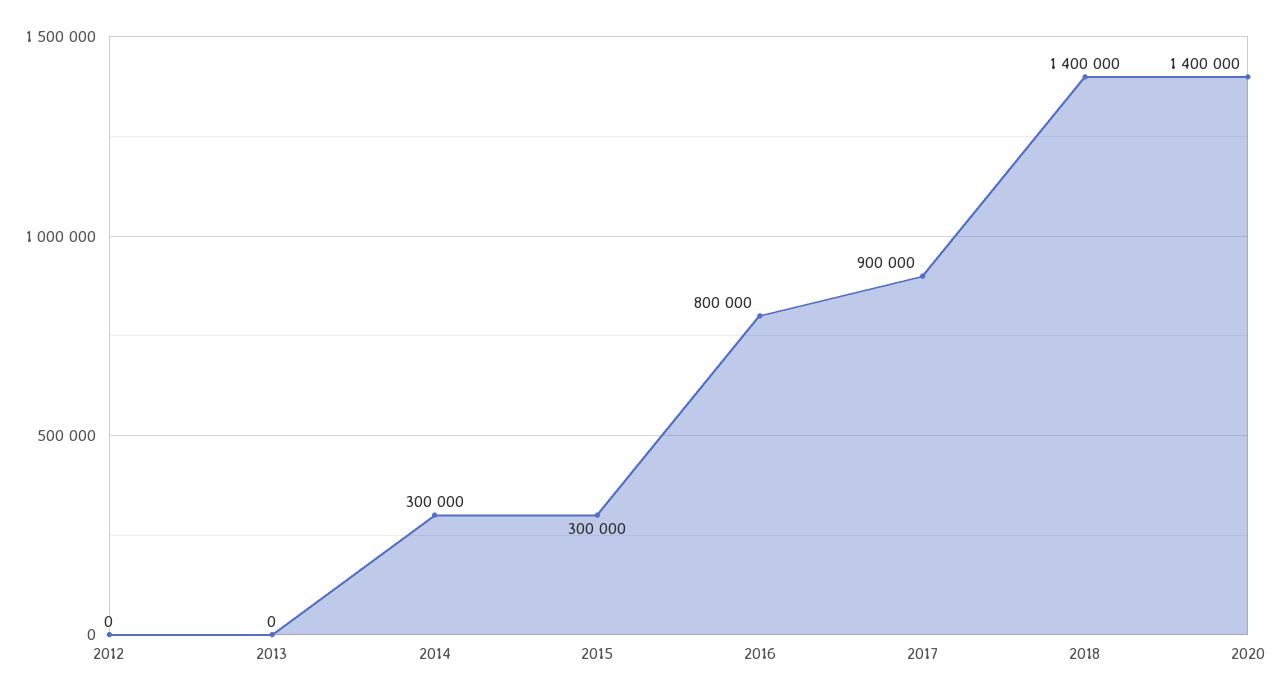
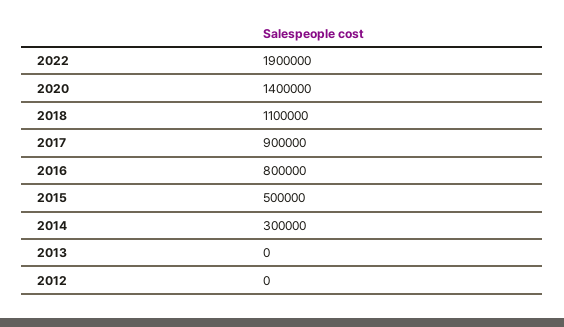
2015: 300000 -> 500000
2018: 1400000 -> 1100000
2022: none -> 1900000

